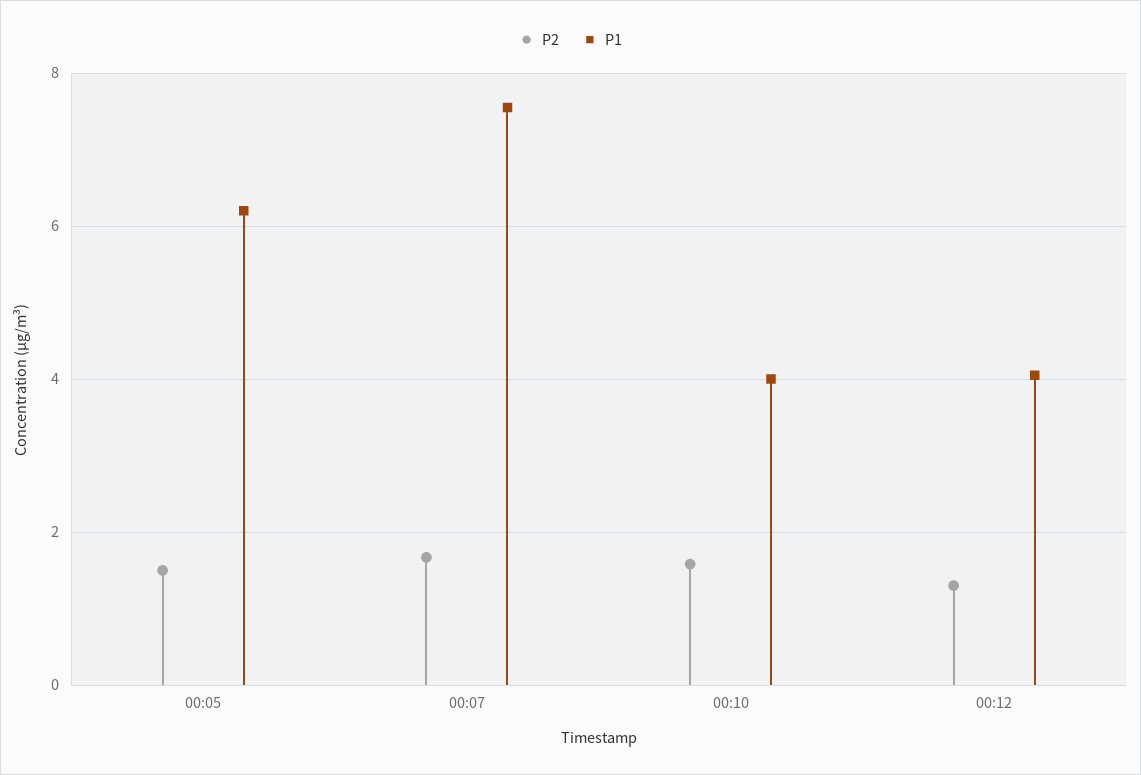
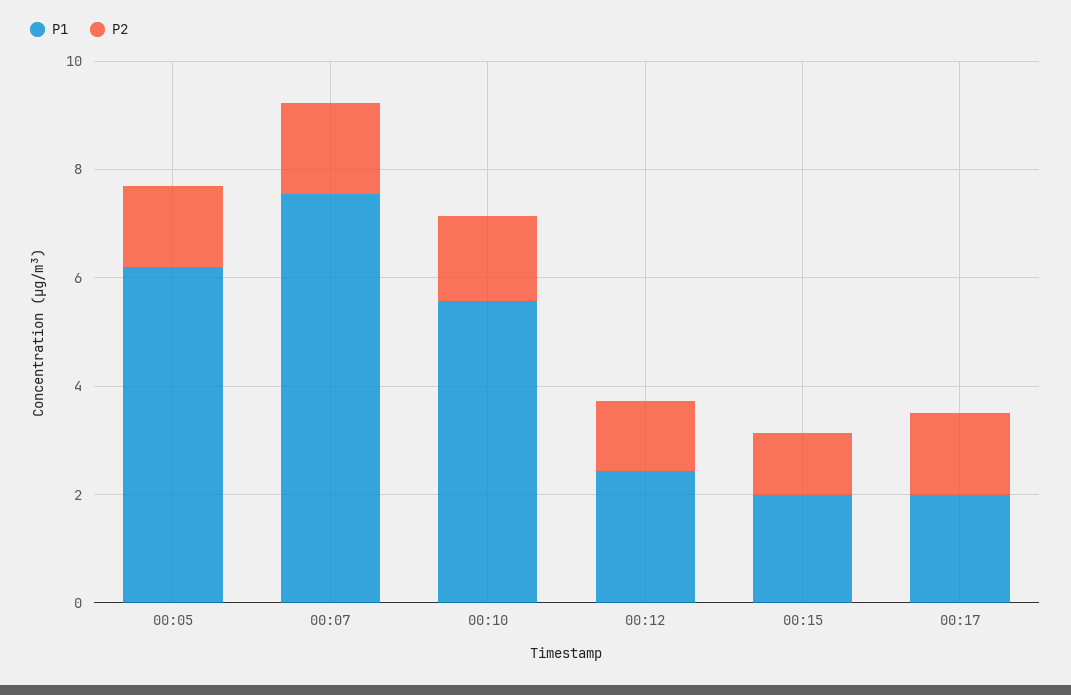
P1, 00:10: 4 -> 5.5
P1, 00:12: 4 -> 2.5
P1, 00:15: none -> 2
P2, 00:15: none -> 1
P1, 00:17: none -> 2
P2, 00:17: none -> 1.5

